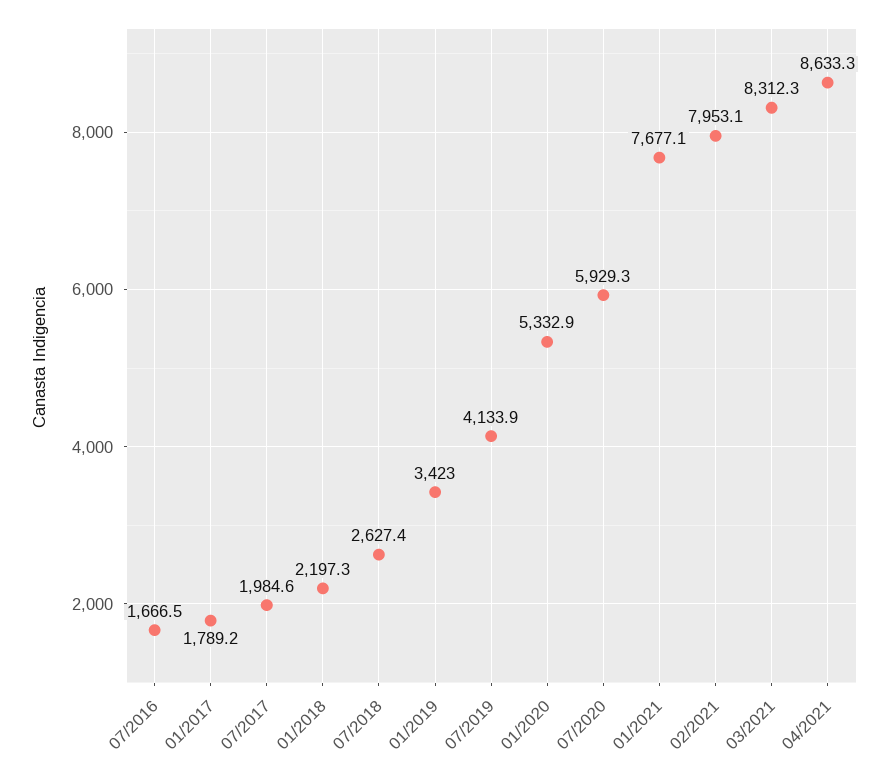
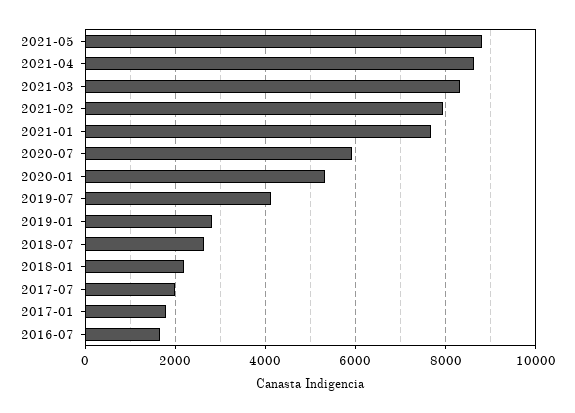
01/2019: 3423 -> 2800
2021-05: none -> 8800

